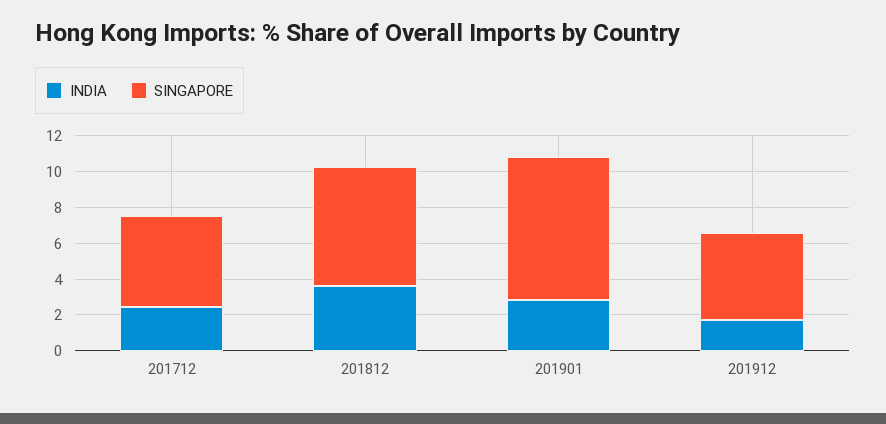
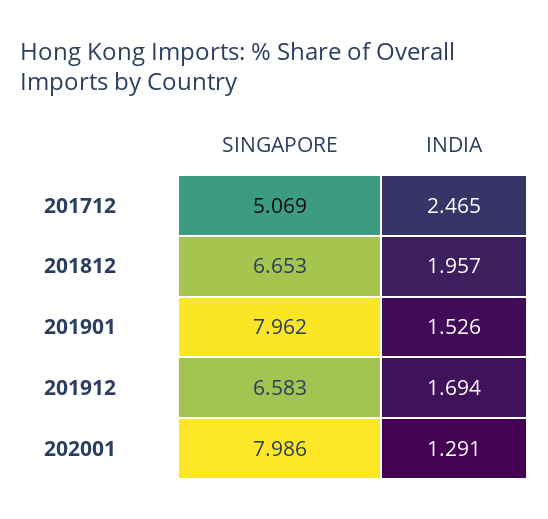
INDIA, 201812: 3.5 -> 1.957
INDIA, 201901: 3 -> 1.526
SINGAPORE, 201912: 5 -> 6.583
SINGAPORE, 202001: none -> 7.986
INDIA, 202001: none -> 1.291

